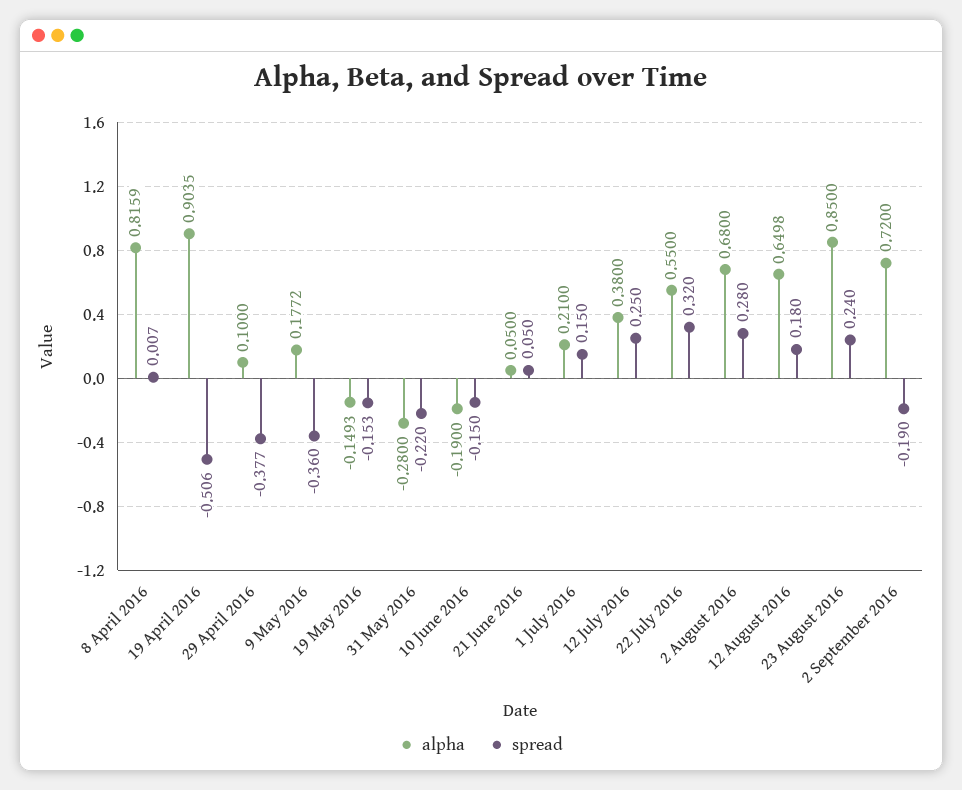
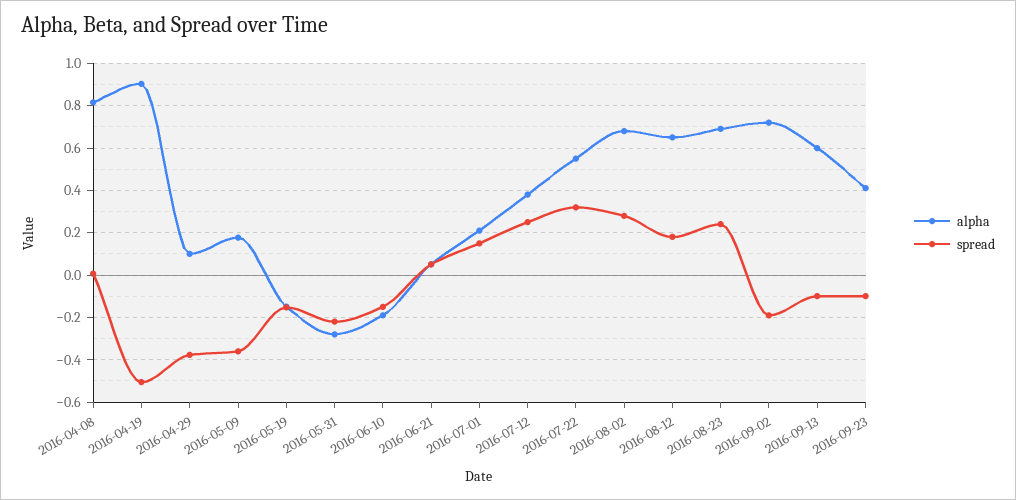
alpha, 23 August 2016: 0.85 -> 0.7
alpha, 2016-09-13: none -> 0.6
spread, 2016-09-13: none -> -0.1
alpha, 2016-09-23: none -> 0.4
spread, 2016-09-23: none -> -0.1

